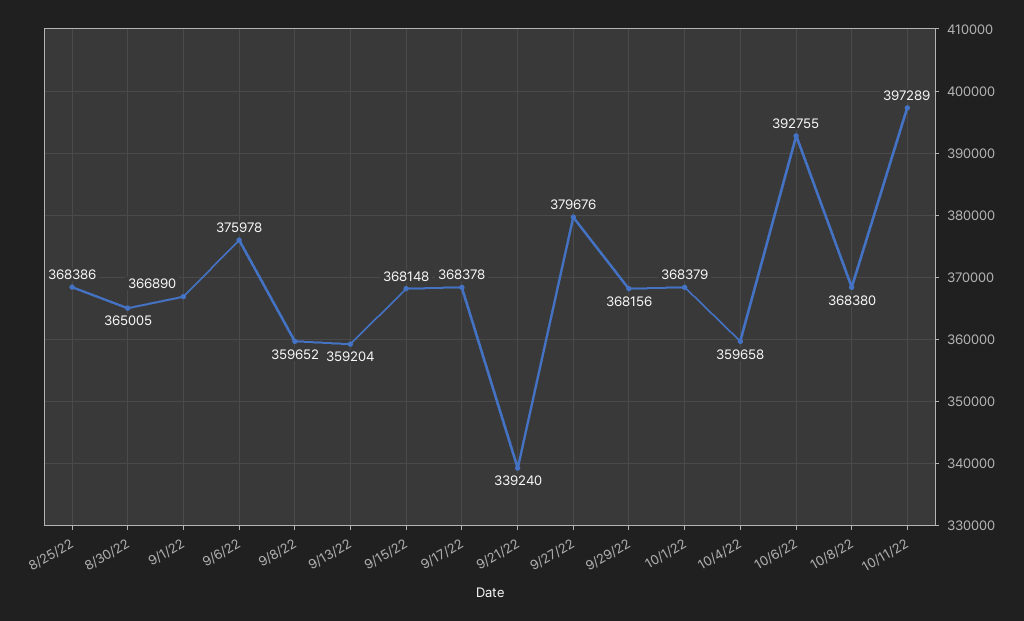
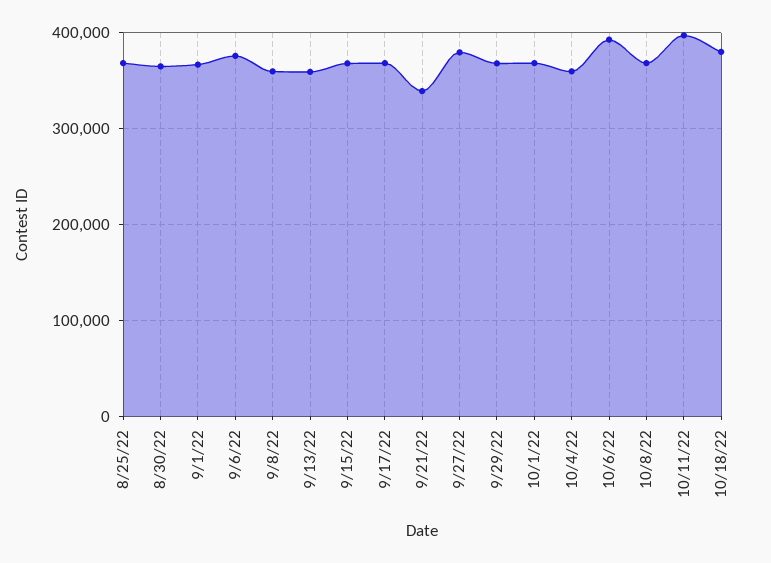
10/18/22: none -> 380000

